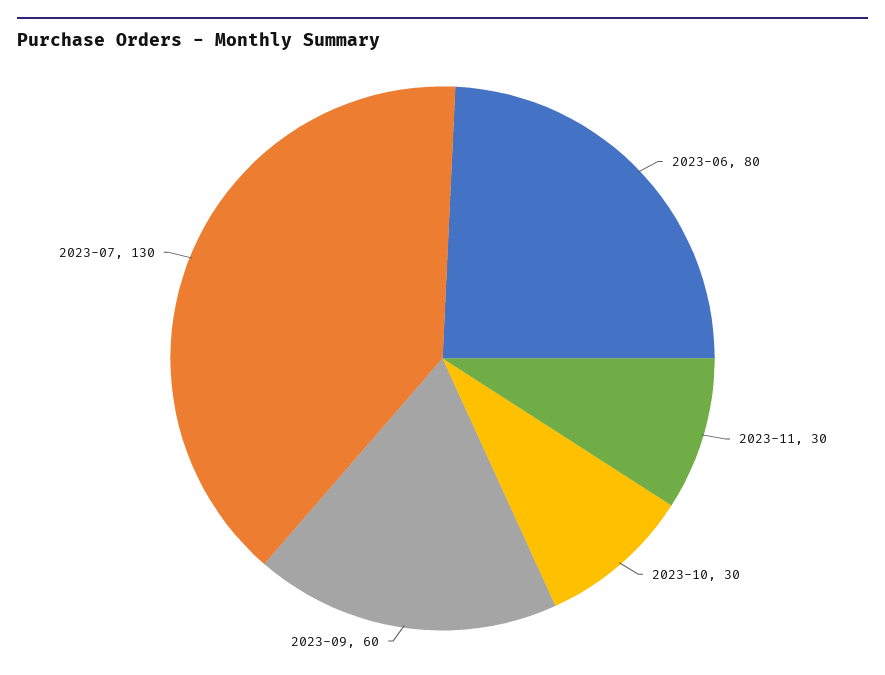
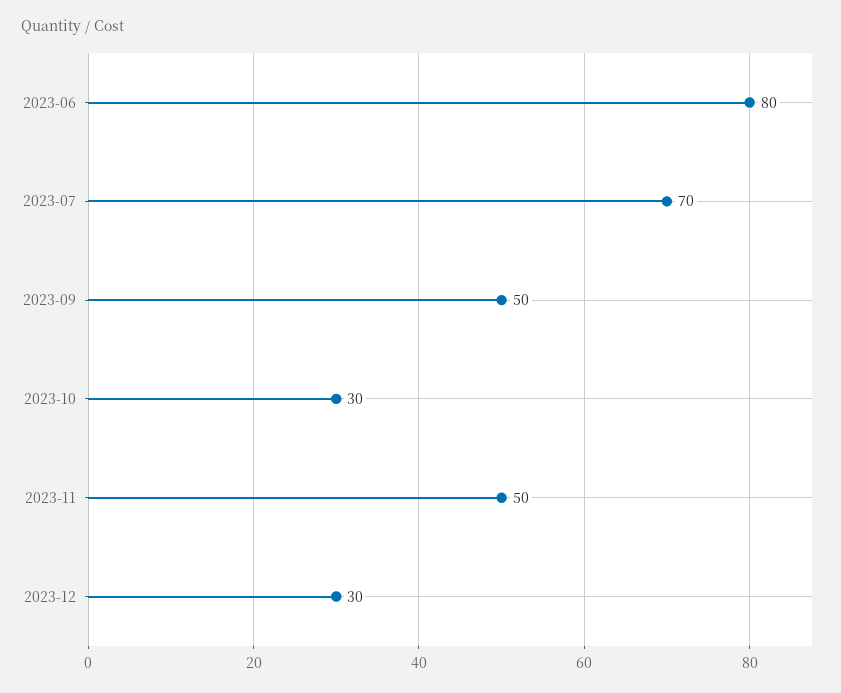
2023-11: 30 -> 50
2023-09: 60 -> 50
2023-07: 130 -> 70
2023-12: none -> 30

